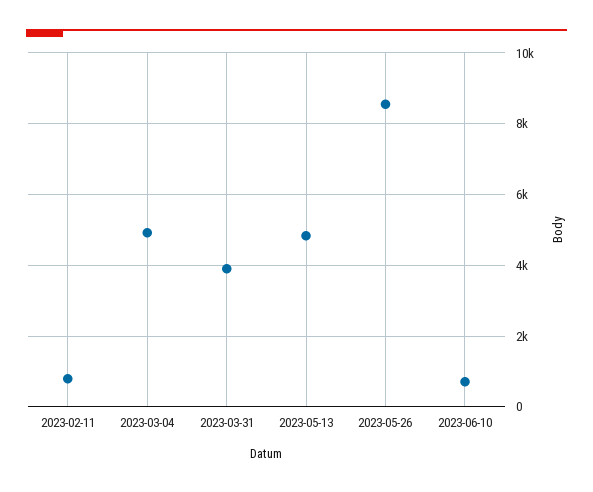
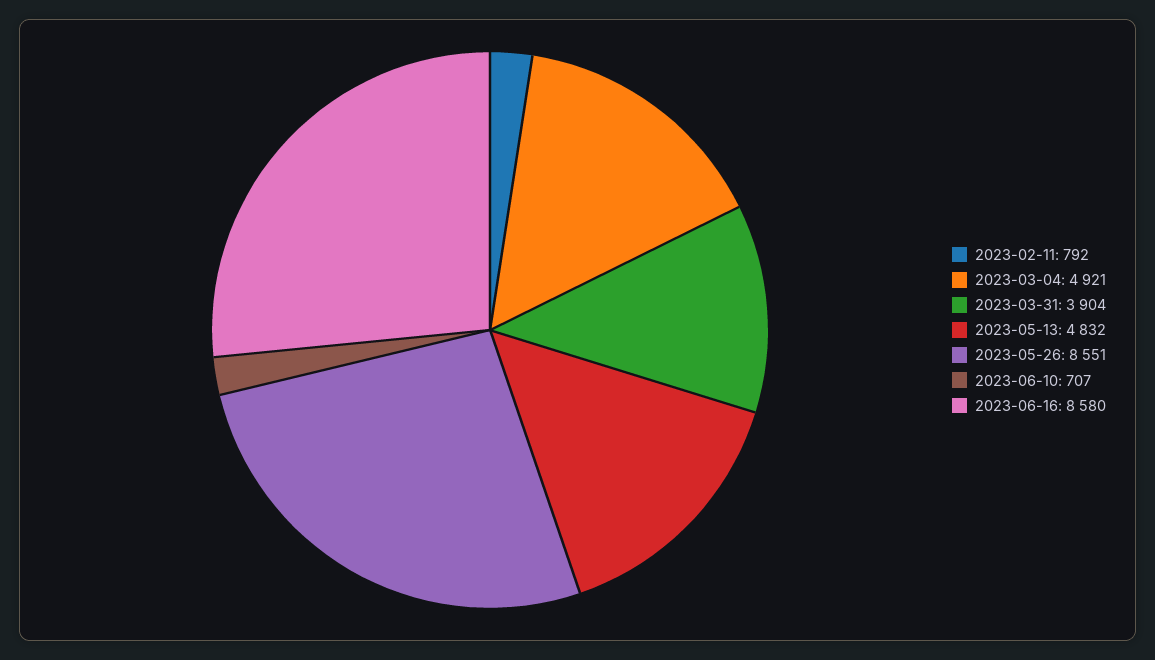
2023-06-16: none -> 8580

